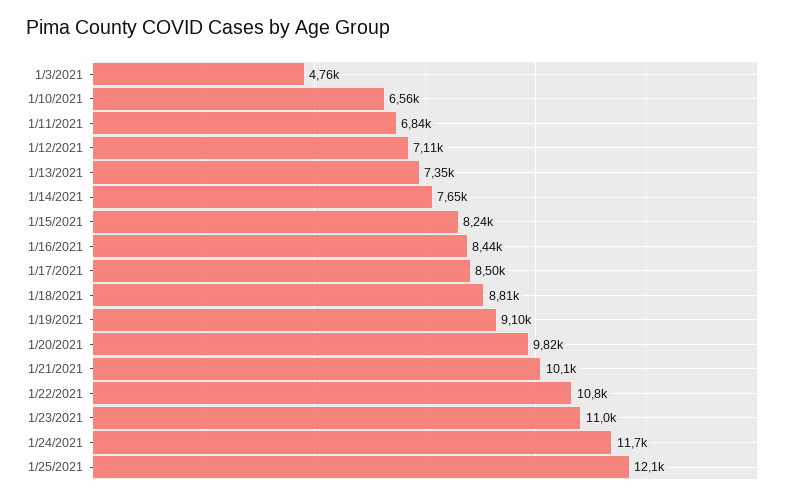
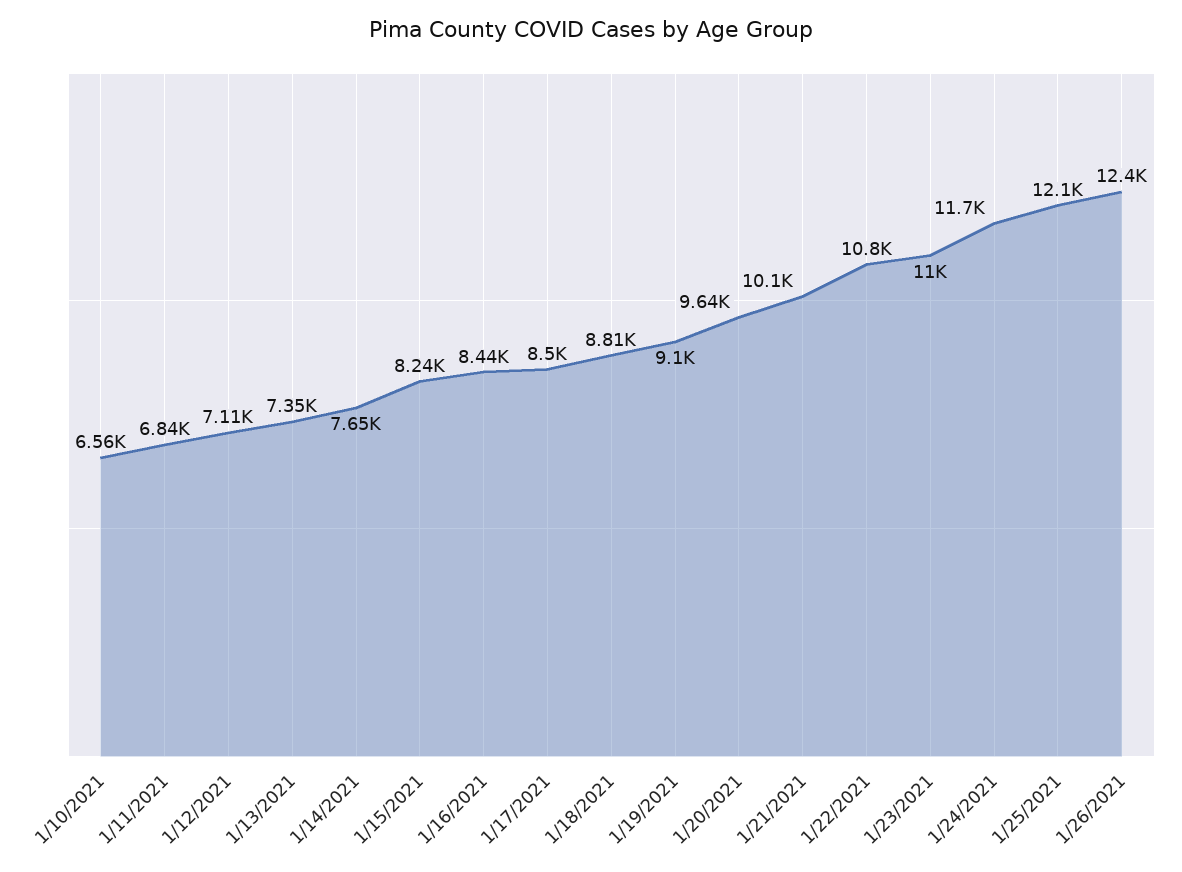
1/3/2021: 4760 -> none
1/20/2021: 9820 -> 9640
1/26/2021: none -> 12400

